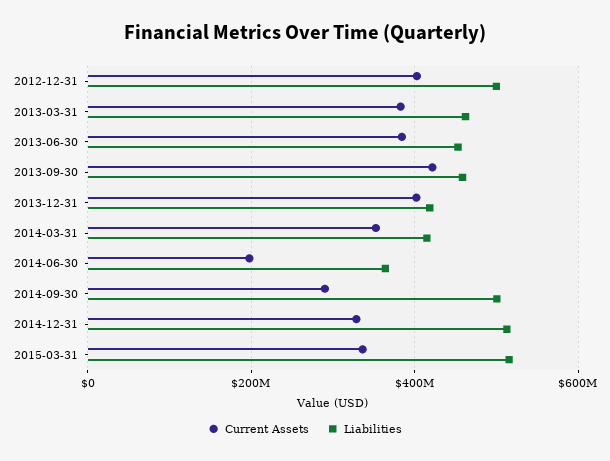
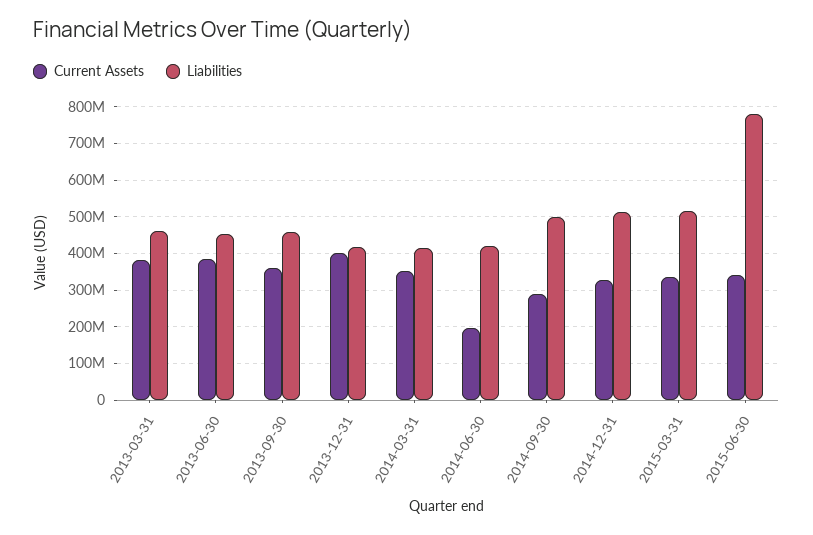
Current Assets, 2012-12-31: 400000000 -> none
Liabilities, 2012-12-31: 500000000 -> none
Current Assets, 2013-09-30: 420000000 -> 360000000
Liabilities, 2014-06-30: 360000000 -> 420000000
Current Assets, 2015-06-30: none -> 340000000
Liabilities, 2015-06-30: none -> 780000000

